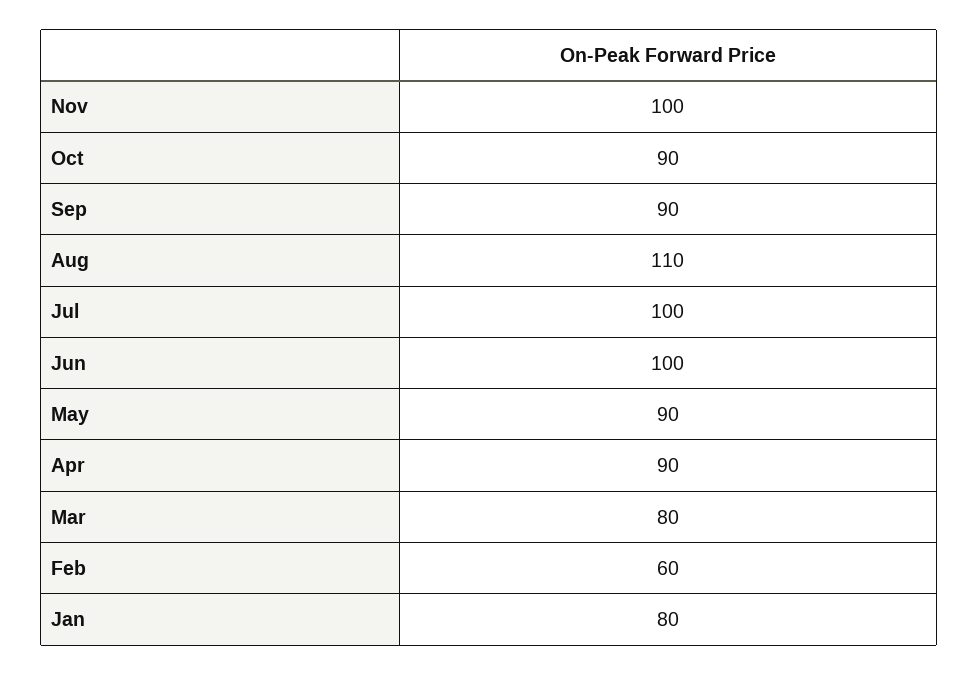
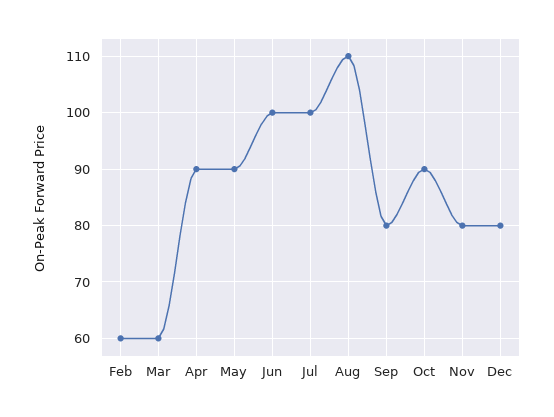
Nov: 100 -> 80
Sep: 90 -> 80
Mar: 80 -> 60
Jan: 80 -> none
Dec: none -> 80

